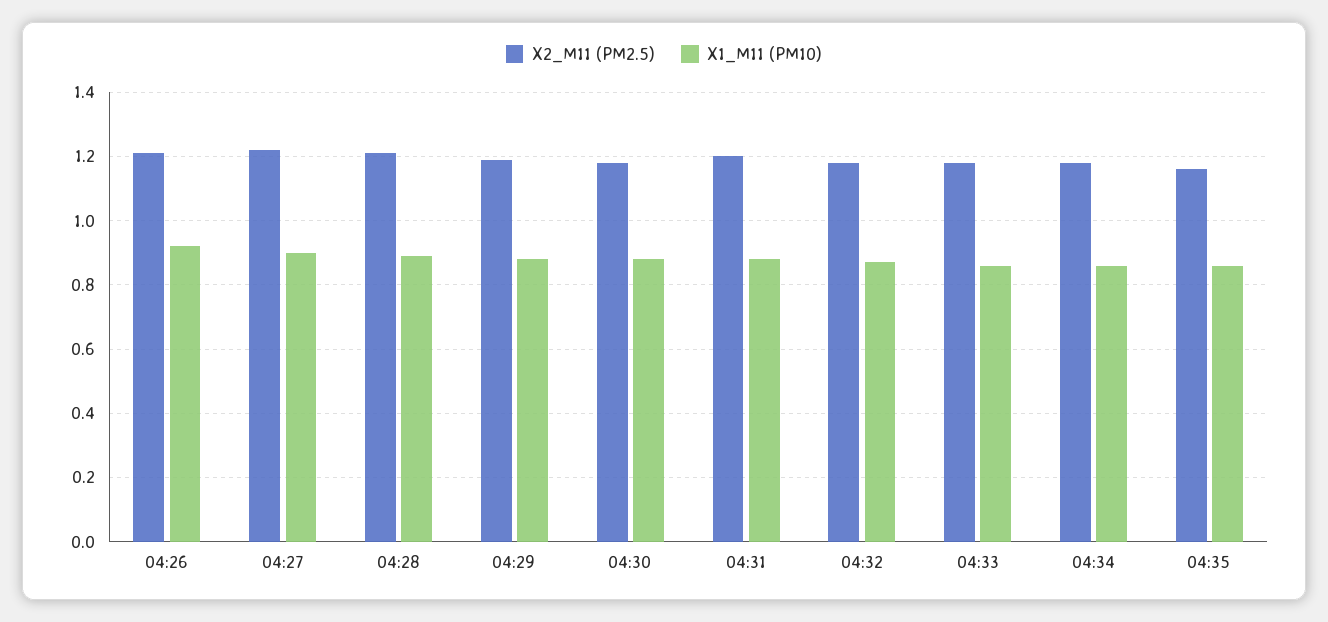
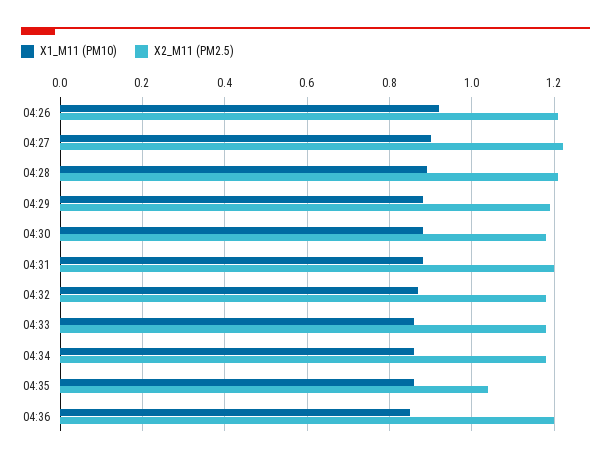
X2_M11 (PM2.5), 04:35: 1.15 -> 1.05
X1_M11 (PM10), 04:36: none -> 0.85
X2_M11 (PM2.5), 04:36: none -> 1.2

